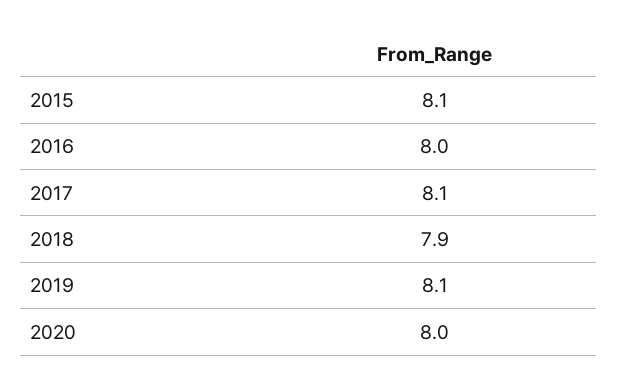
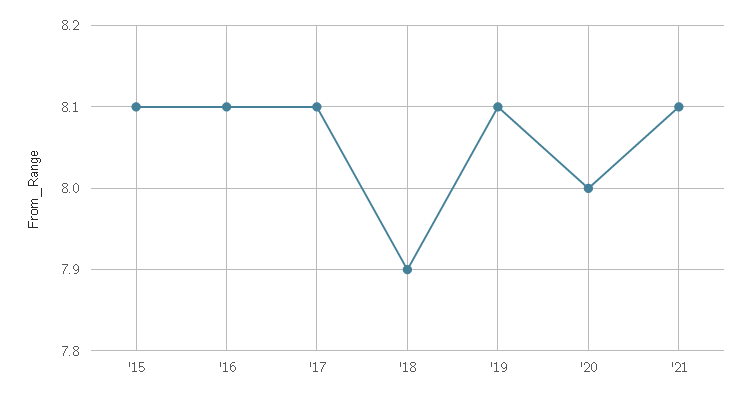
2016: 8 -> 8.1
'21: none -> 8.1

